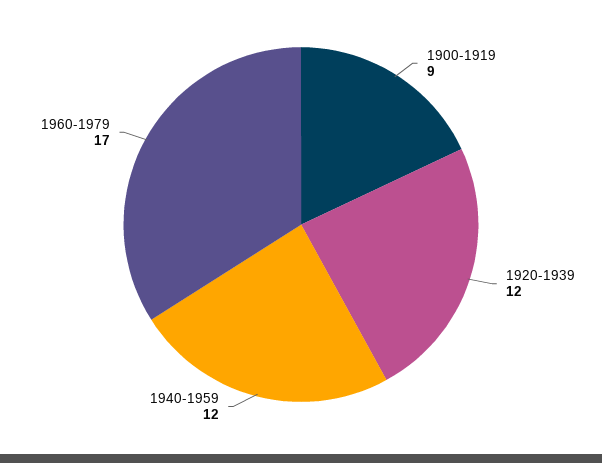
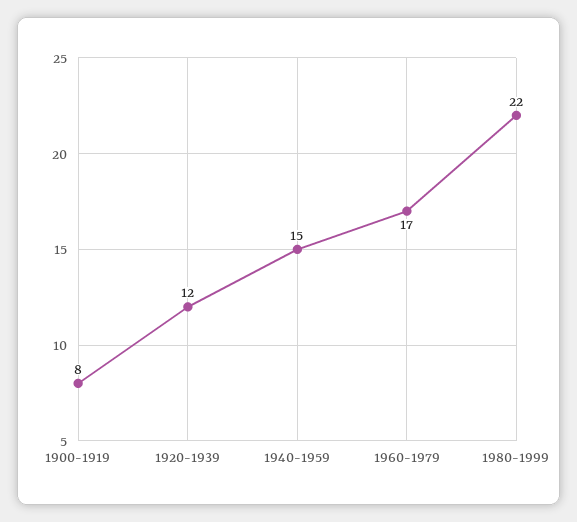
1900-1919: 9 -> 8
1940-1959: 12 -> 15
1980-1999: none -> 22

